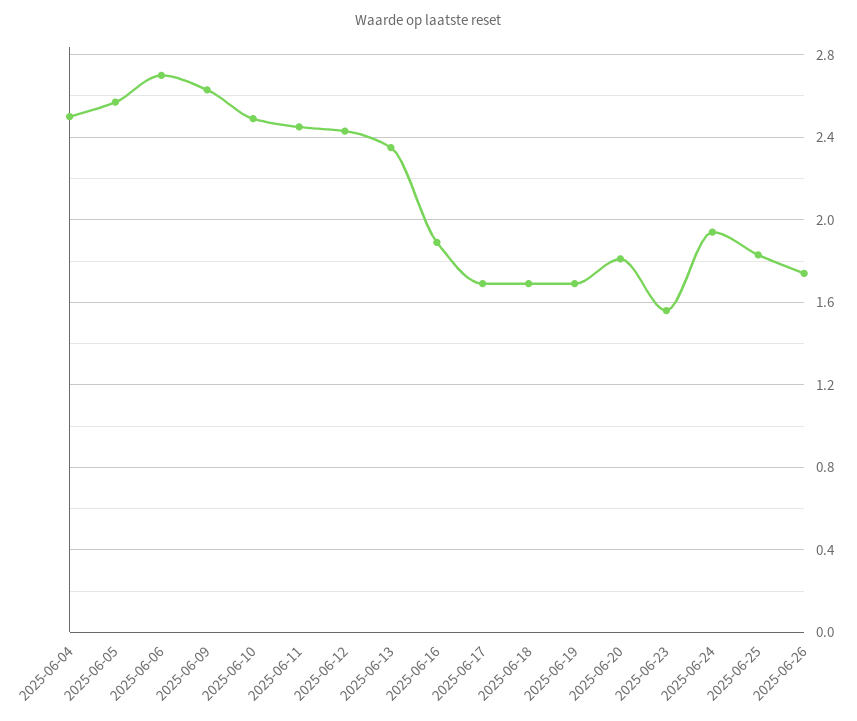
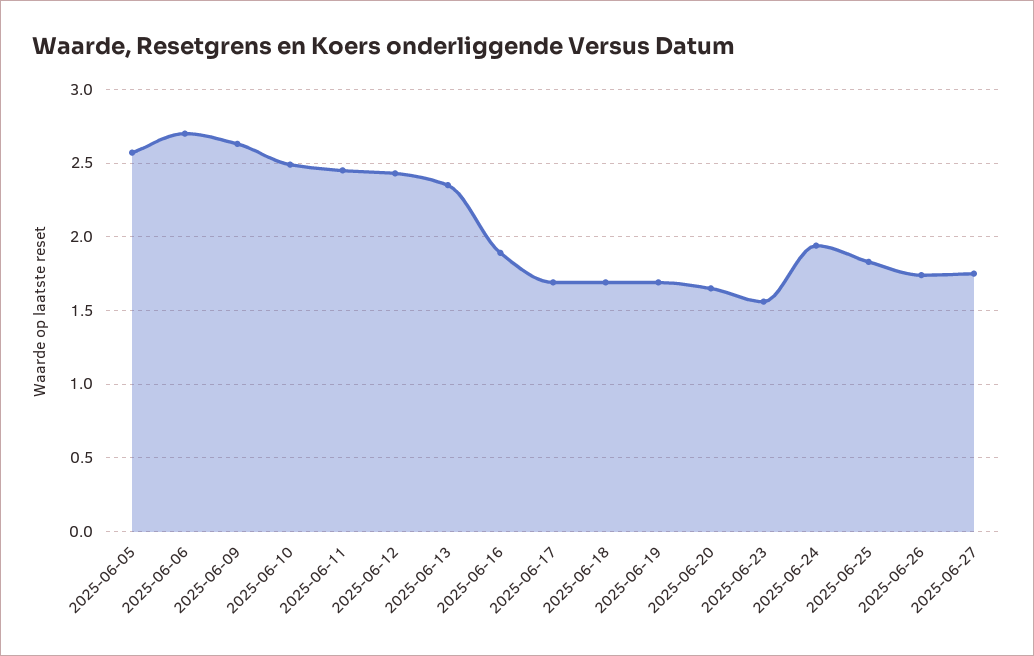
2025-06-04: 2.5 -> none
2025-06-20: 1.8 -> 1.65
2025-06-27: none -> 1.75

